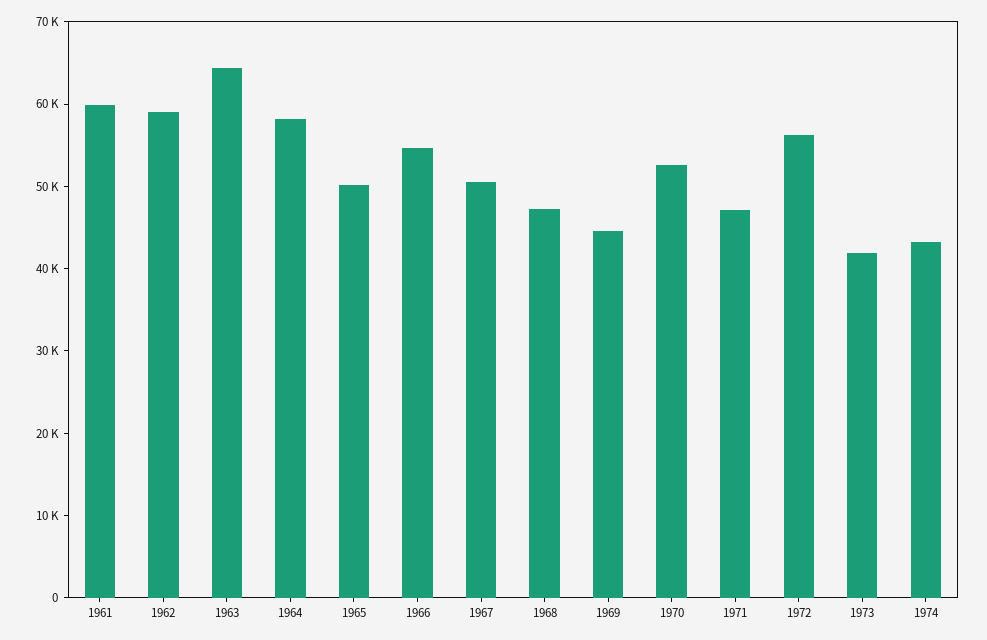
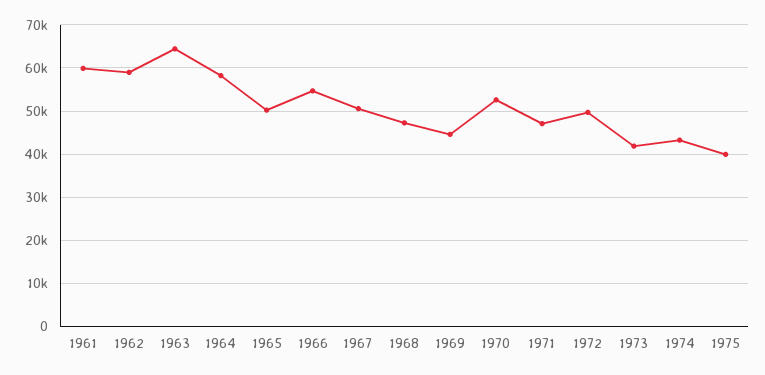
1972: 56000 -> 50000
1975: none -> 40000

